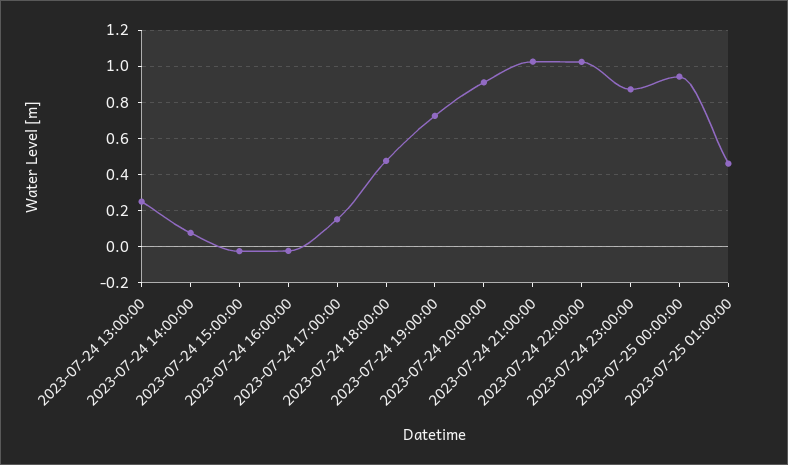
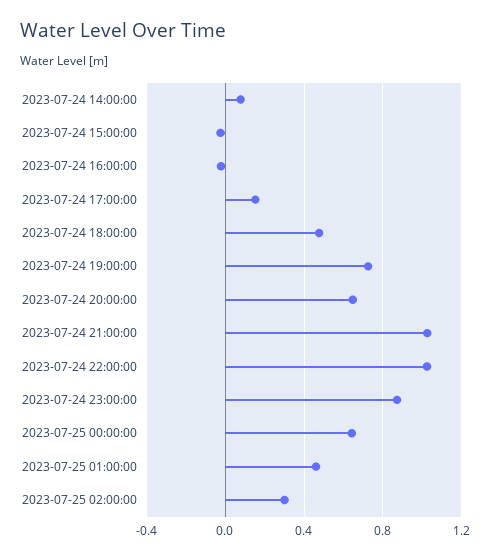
2023-07-24 13:00:00: 0.25 -> none
2023-07-24 20:00:00: 0.9 -> 0.65
2023-07-25 00:00:00: 0.95 -> 0.65
2023-07-25 02:00:00: none -> 0.3

